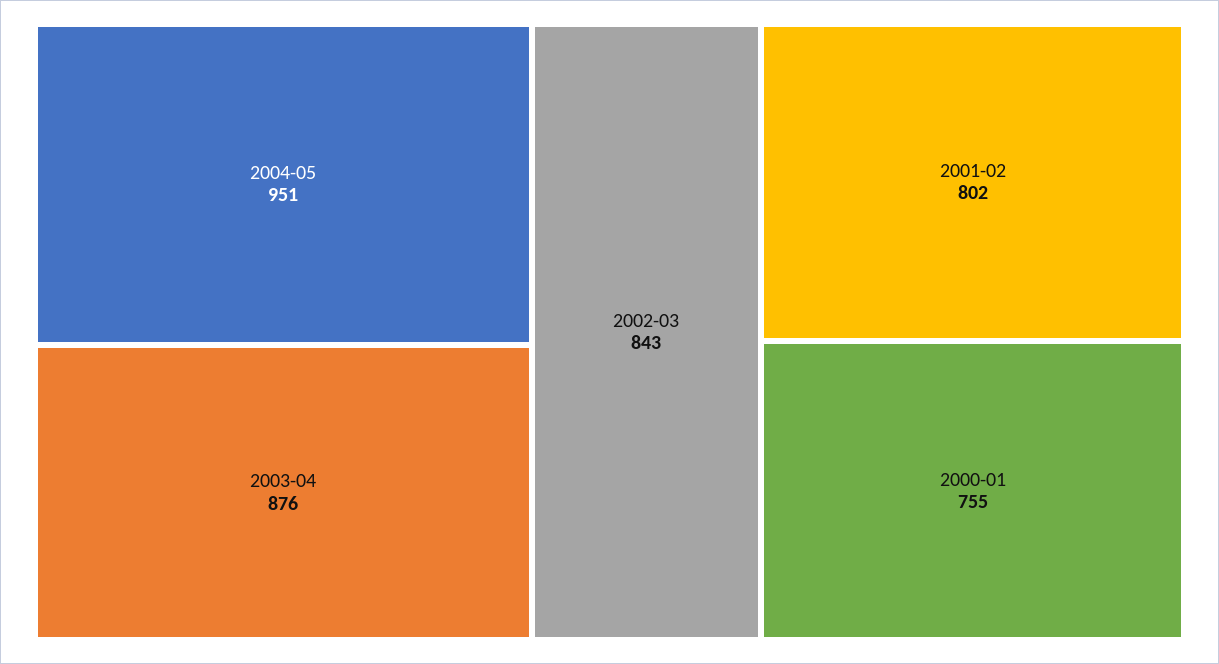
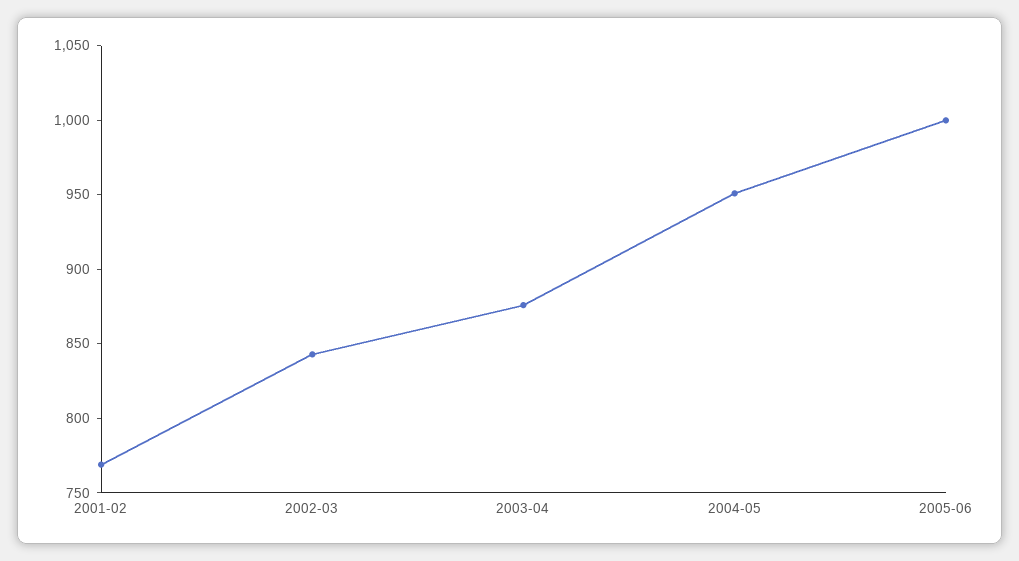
2001-02: 802 -> 770
2000-01: 755 -> none
2005-06: none -> 1000

